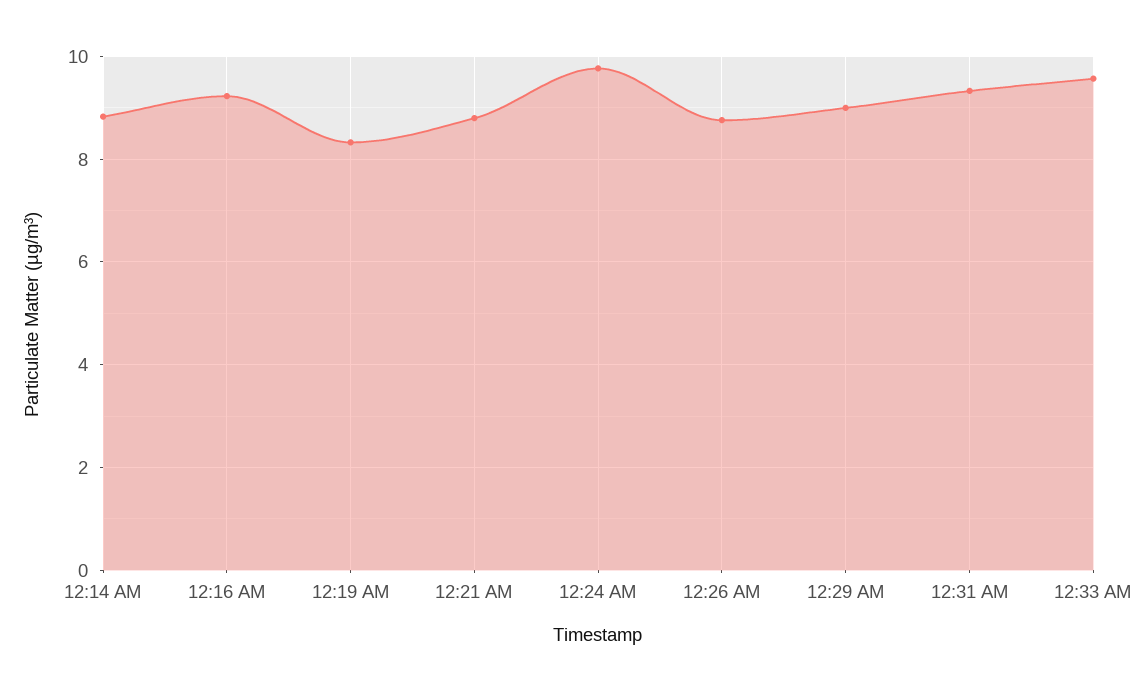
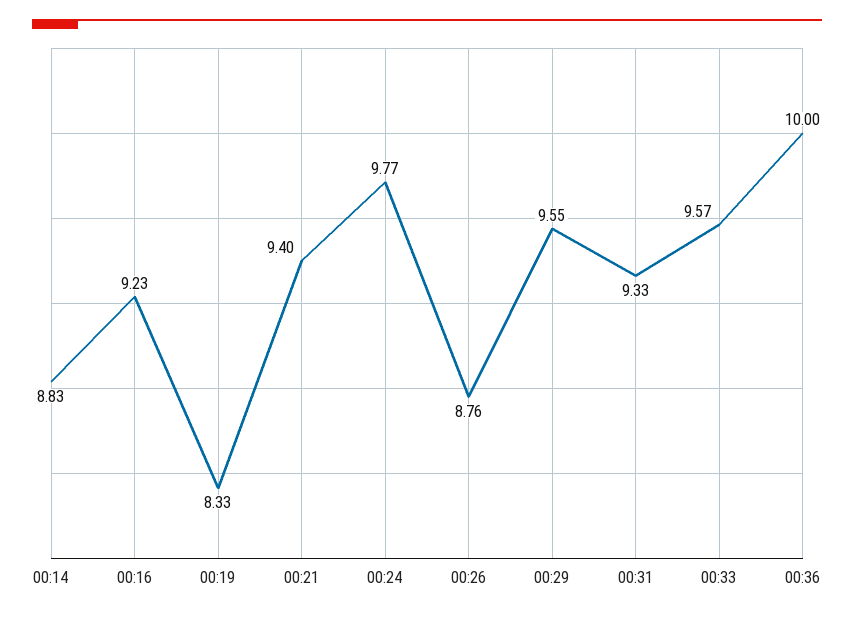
12:21 AM: 8.8 -> 9.4
12:29 AM: 9 -> 9.55
00:36: none -> 10

